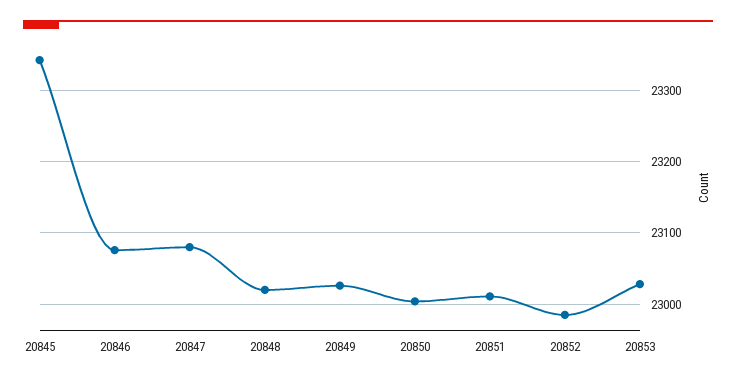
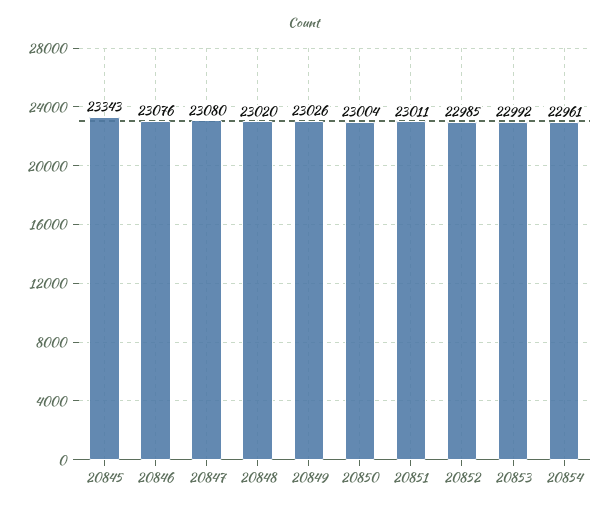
20853: 23030 -> 22992
20854: none -> 22961

